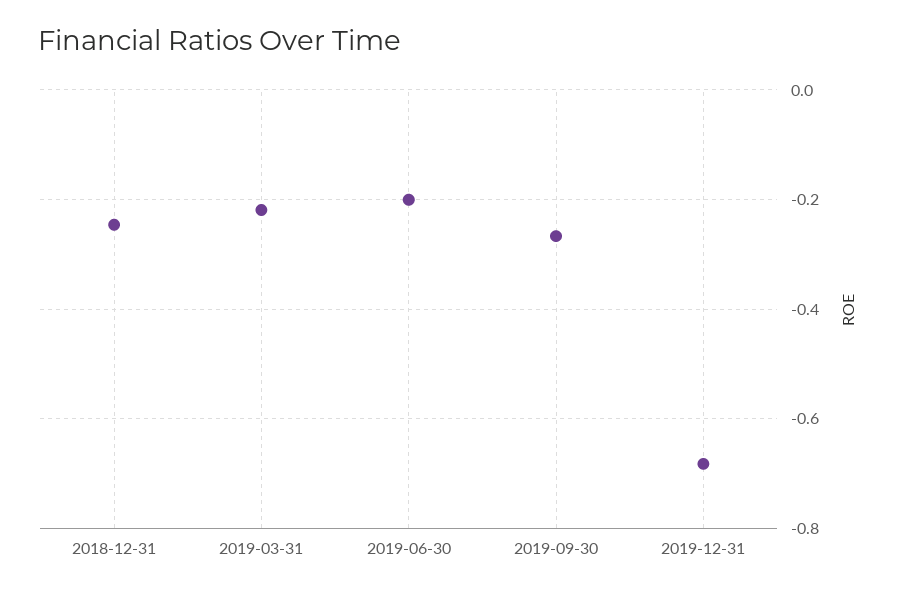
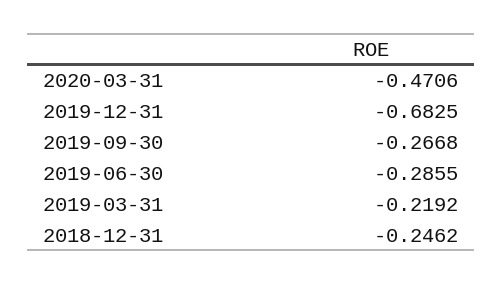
2019-06-30: -0.2 -> -0.2855
2020-03-31: none -> -0.4706

